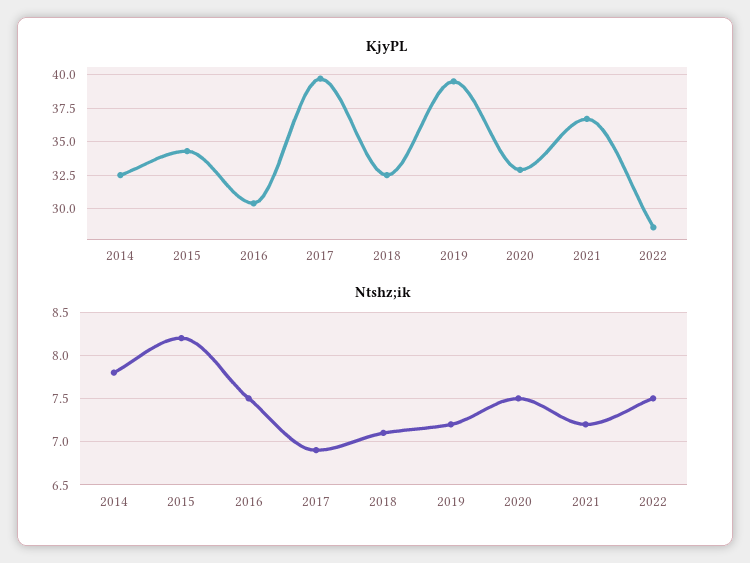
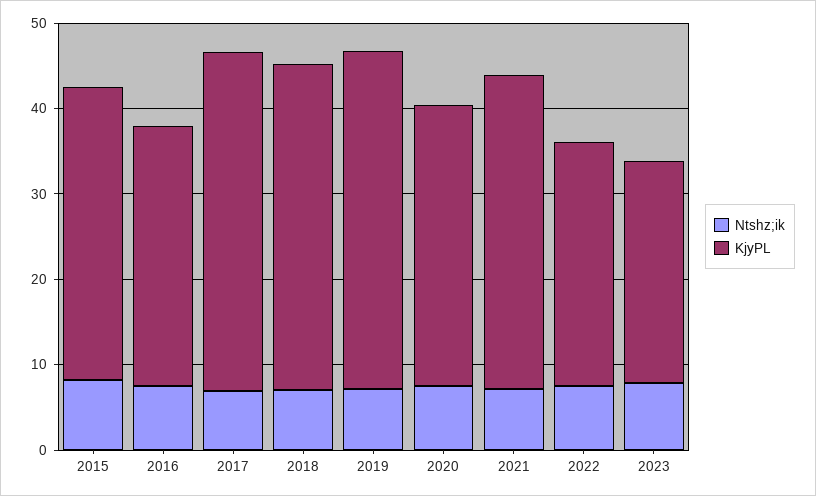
KjyPL, 2014: 32.5 -> none
KjyPL, 2018: 32.5 -> 38
Ntshz;ik, 2014: 7.8 -> none
Ntshz;ik, 2023: none -> 8
KjyPL, 2023: none -> 26

